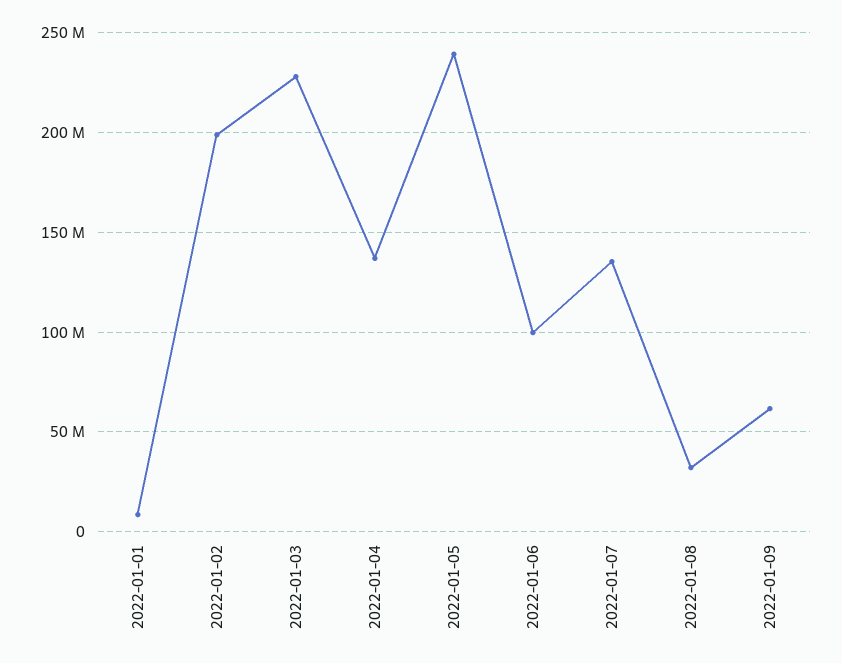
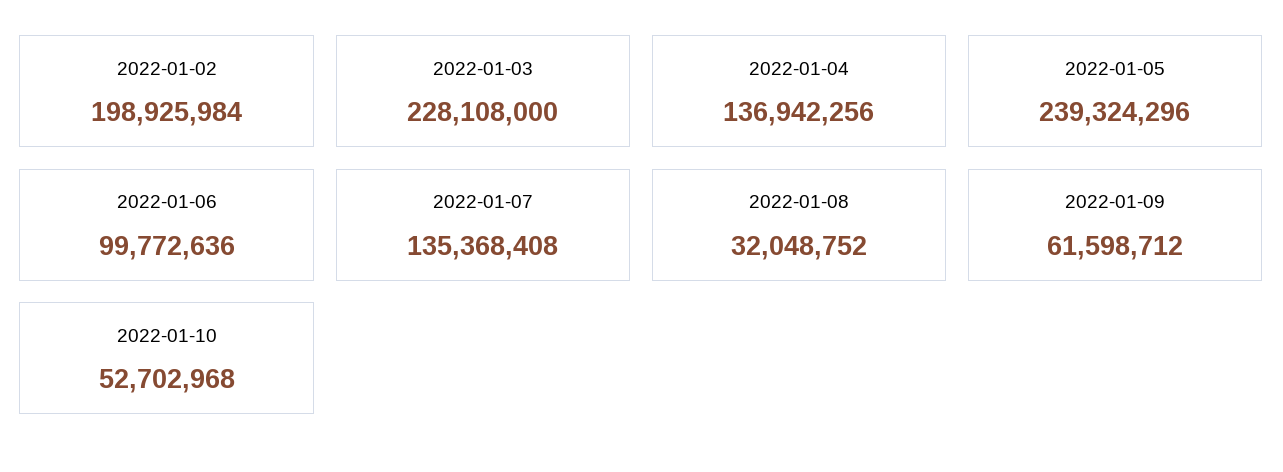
2022-01-01: 10000000 -> none
2022-01-10: none -> 52702968

